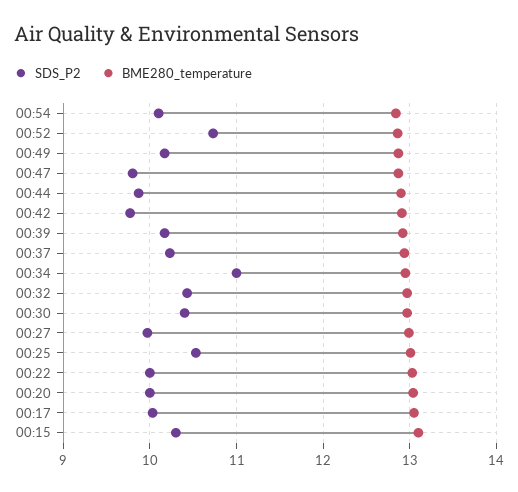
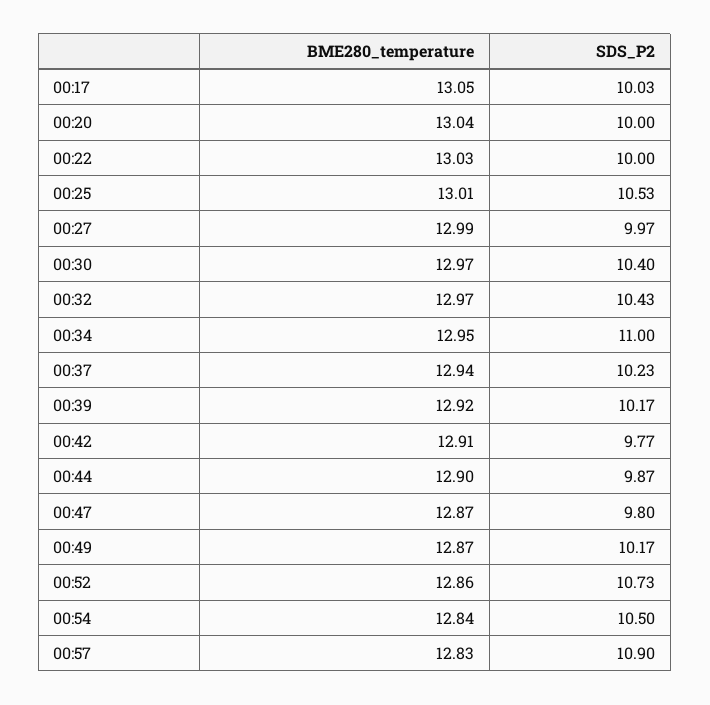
SDS_P2, 00:54: 10.1 -> 10.5
SDS_P2, 00:15: 10.3 -> none
BME280_temperature, 00:15: 13.1 -> none
BME280_temperature, 00:57: none -> 12.83
SDS_P2, 00:57: none -> 10.9

